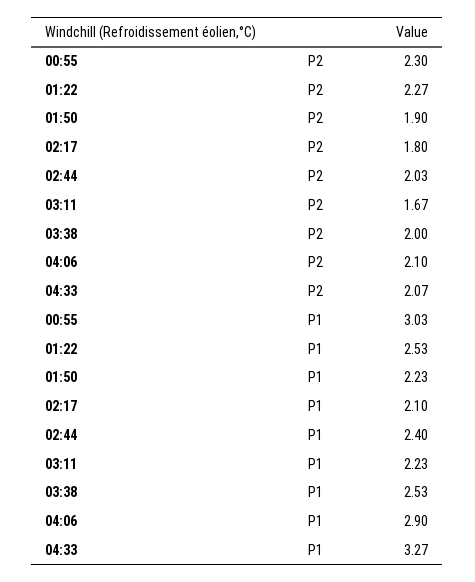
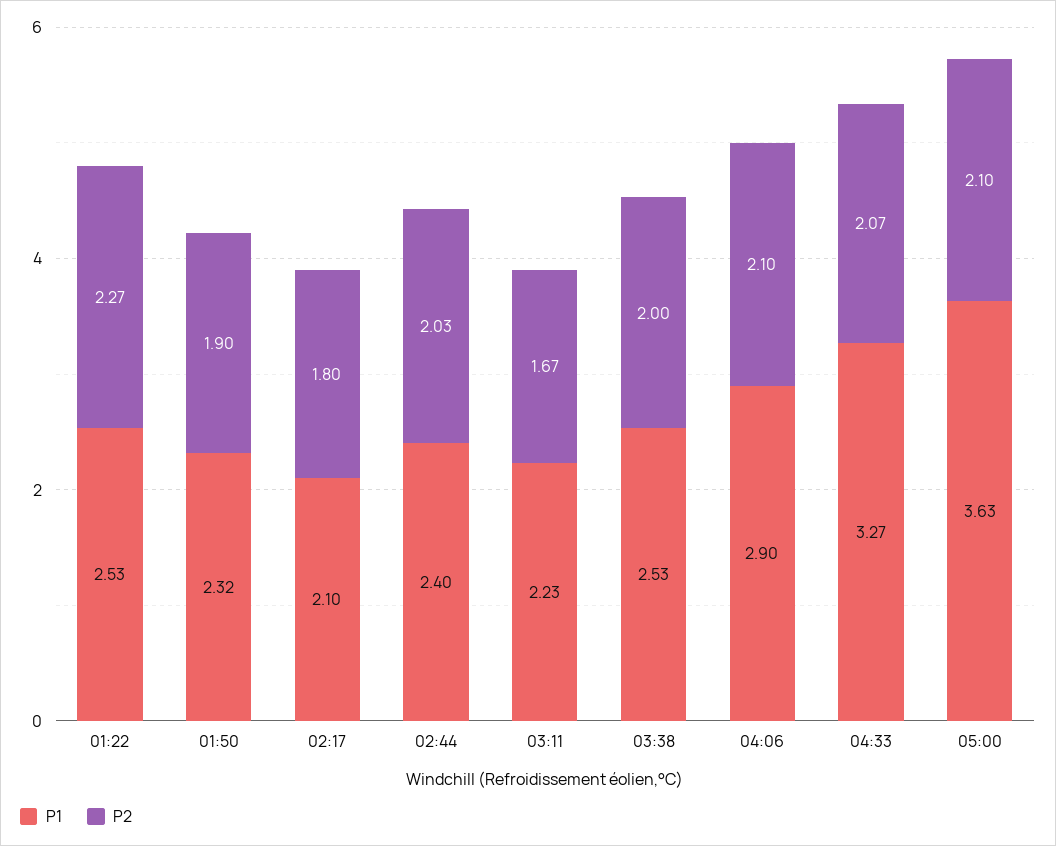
P2, 00:55: 2.3 -> none
P1, 00:55: 3.03 -> none
P1, 01:50: 2.23 -> 2.32
P1, 05:00: none -> 3.63
P2, 05:00: none -> 2.1

